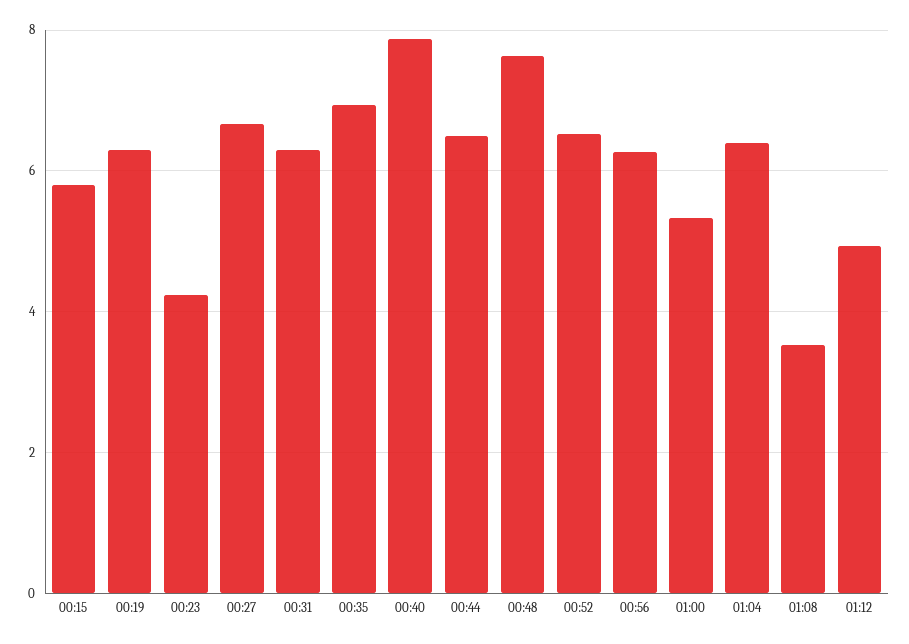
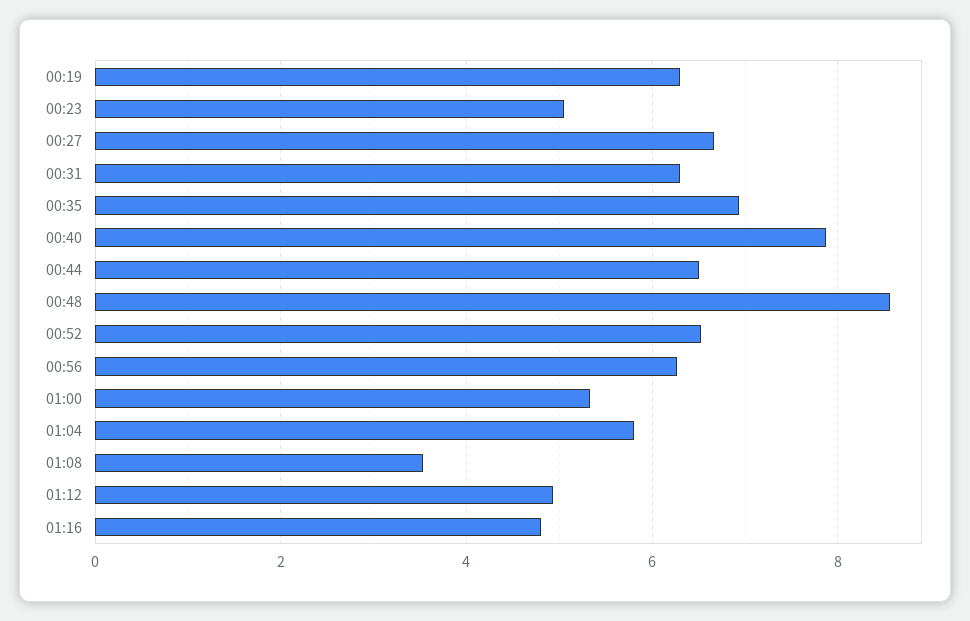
00:15: 5.8 -> none
00:23: 4.2 -> 5
00:48: 7.6 -> 8.6
01:04: 6.4 -> 5.8
01:16: none -> 4.8

